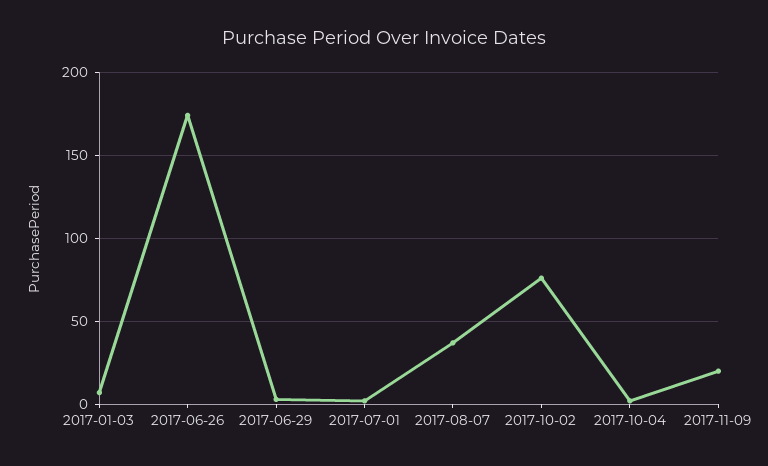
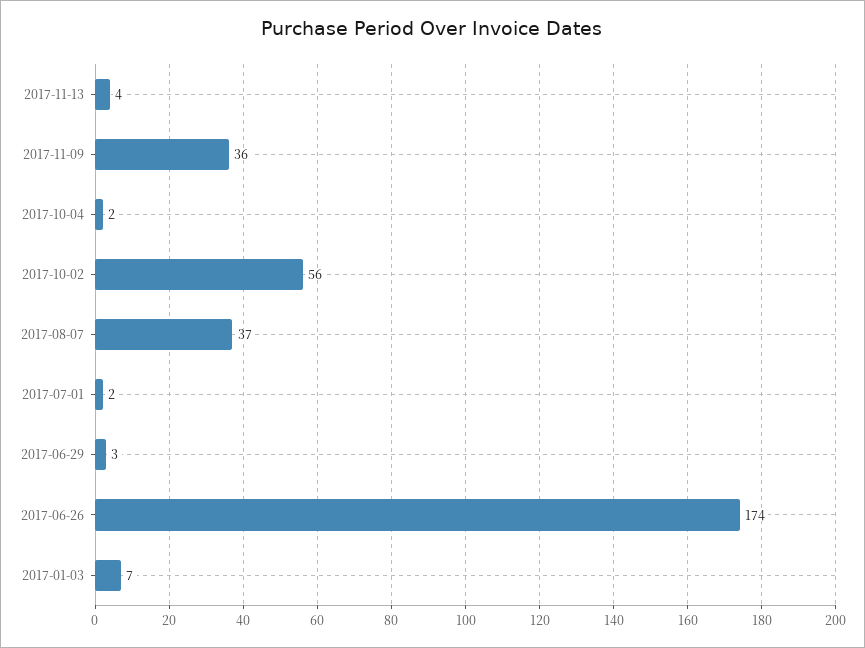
2017-10-02: 75 -> 56
2017-11-09: 20 -> 36
2017-11-13: none -> 4

